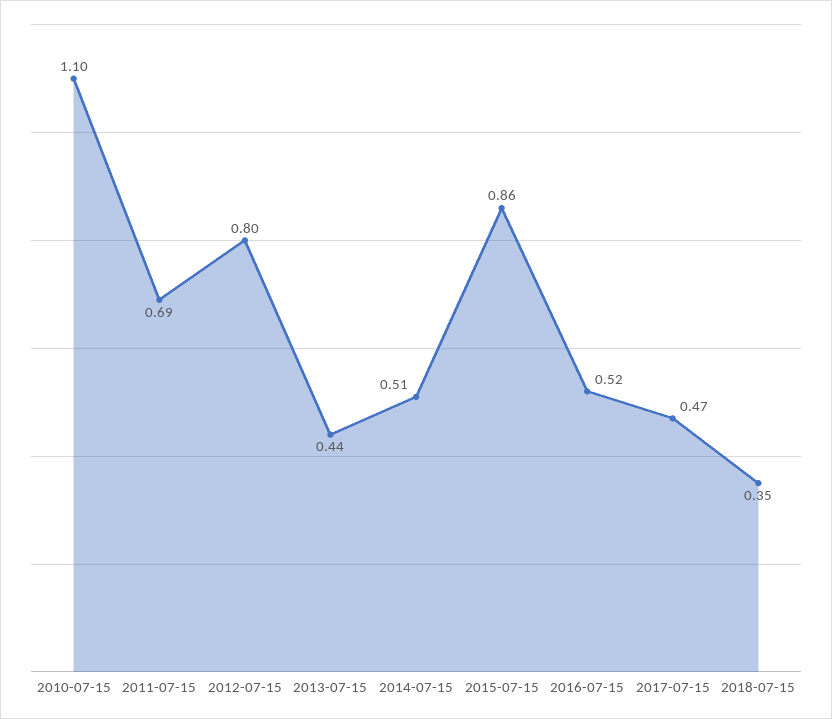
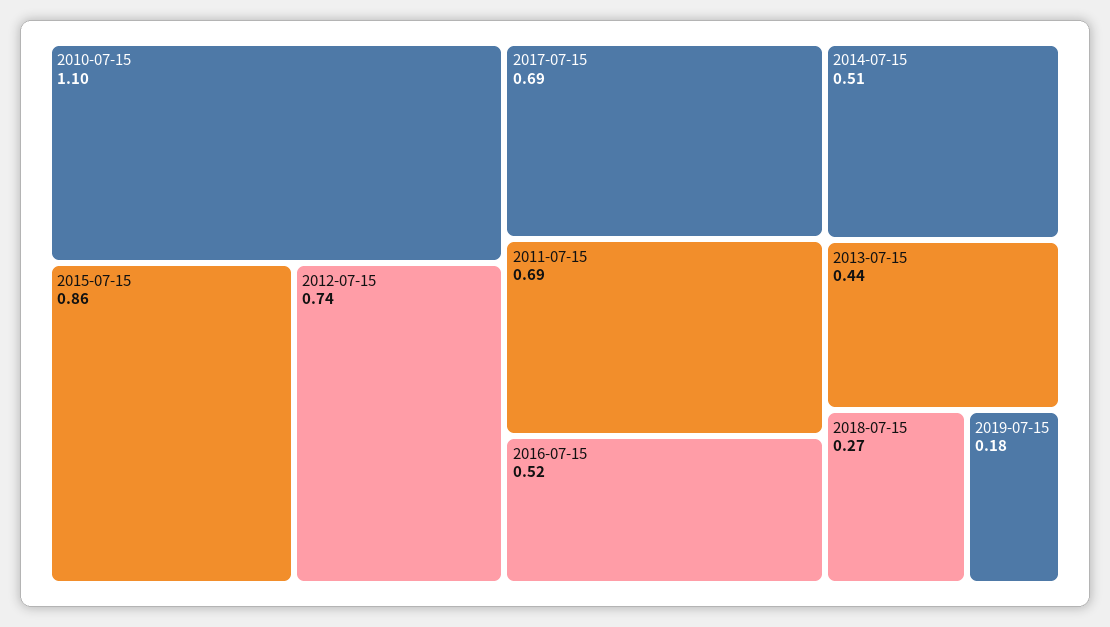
2012-07-15: 0.8 -> 0.74
2017-07-15: 0.47 -> 0.69
2018-07-15: 0.35 -> 0.27
2019-07-15: none -> 0.18

